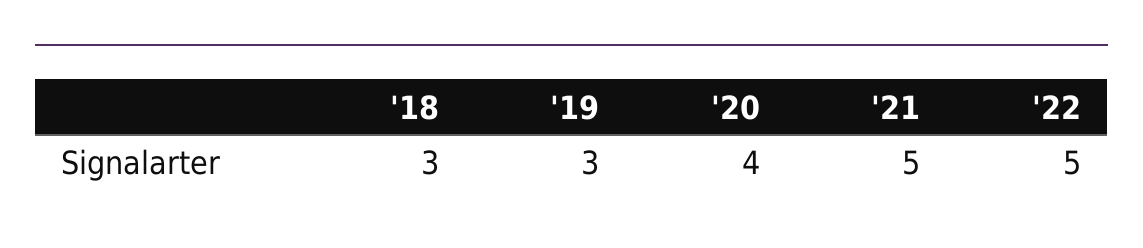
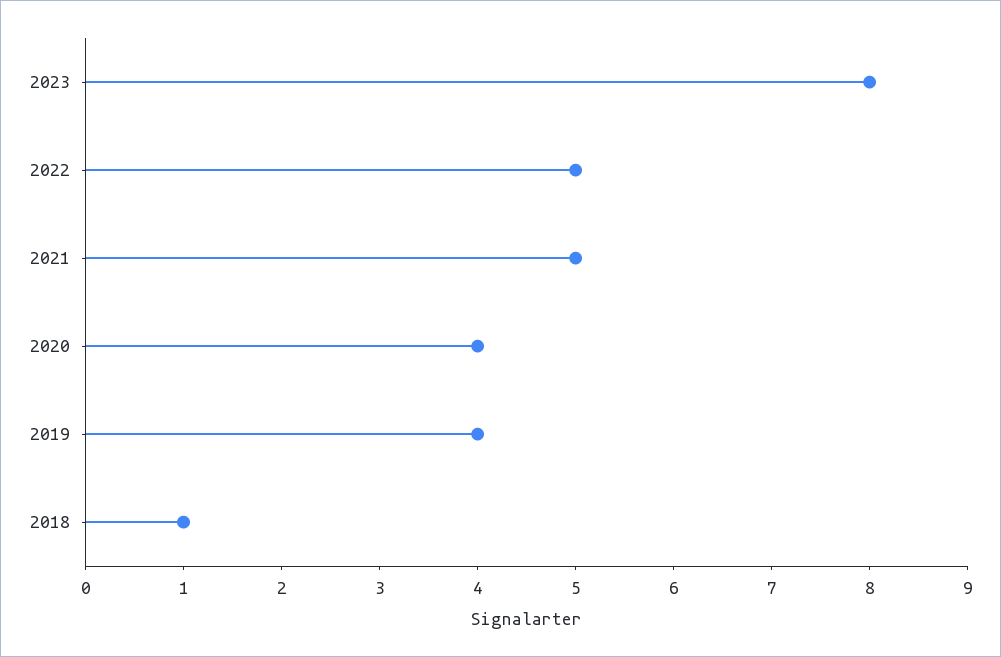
'18: 3 -> 1
'19: 3 -> 4
2023: none -> 8

